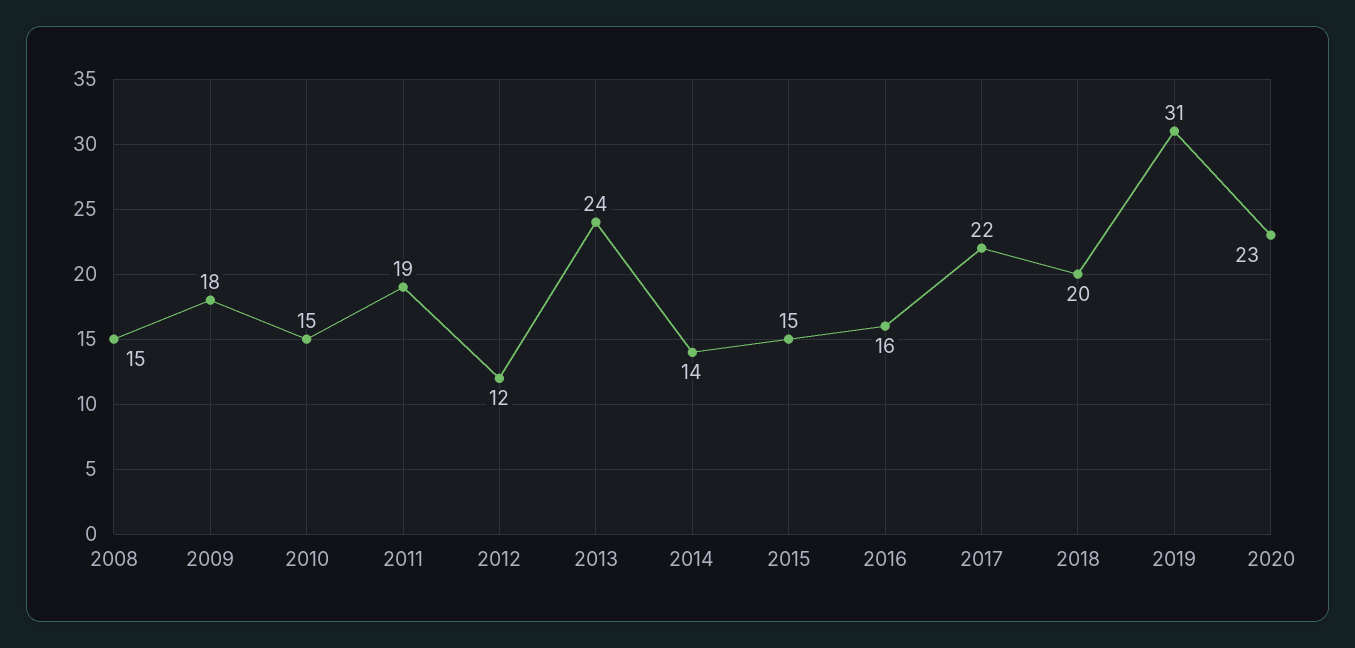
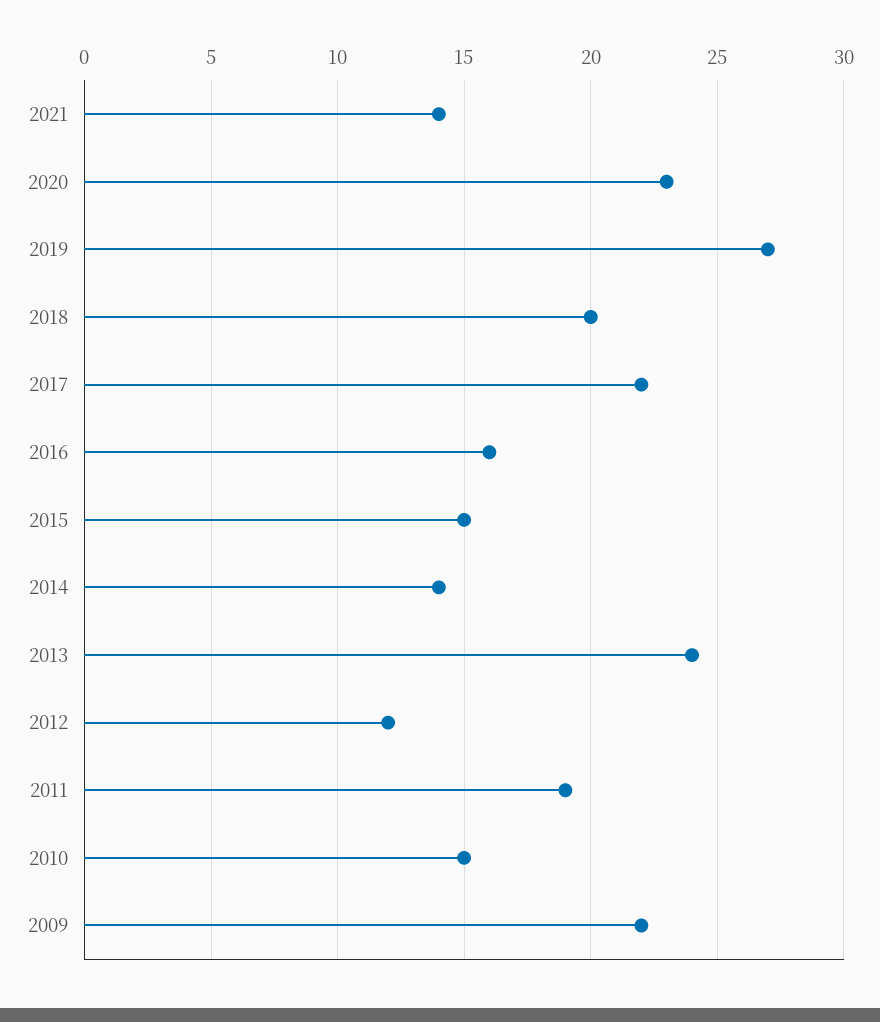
2008: 15 -> none
2009: 18 -> 22
2019: 31 -> 27
2021: none -> 14

